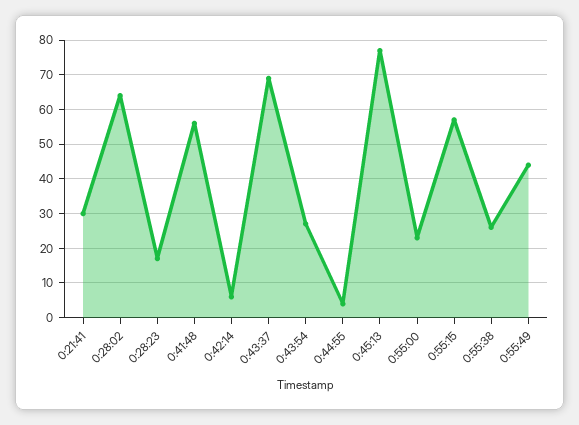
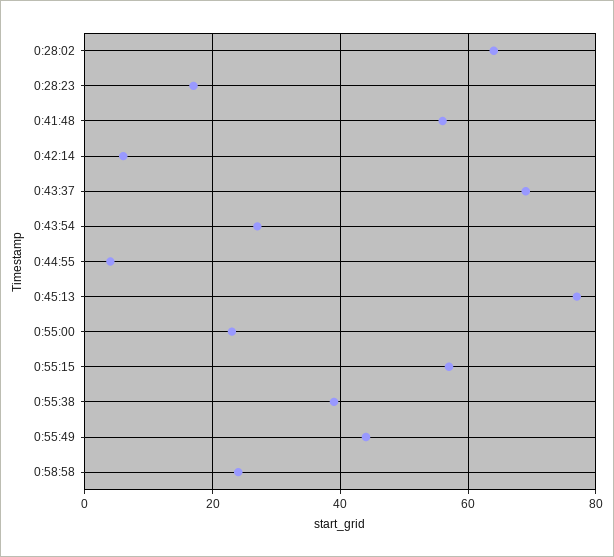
0:21:41: 30 -> none
0:55:38: 25 -> 40
0:58:58: none -> 25

